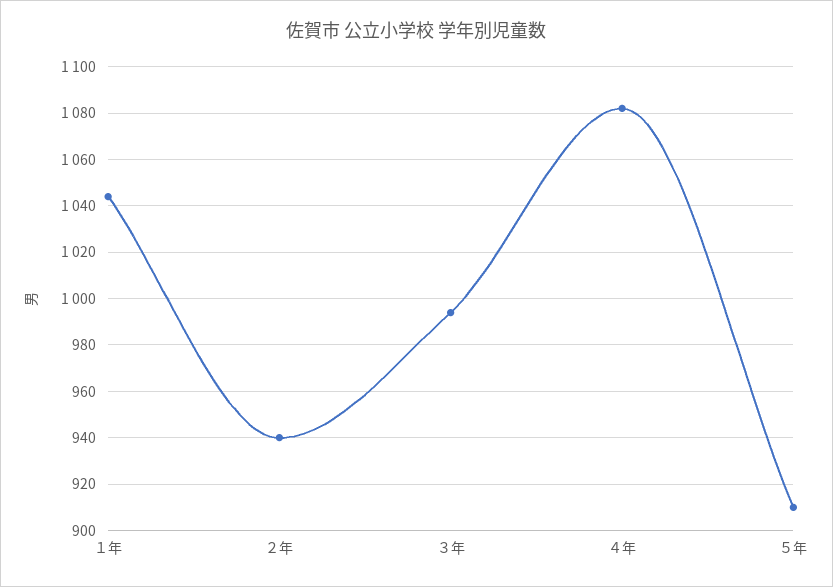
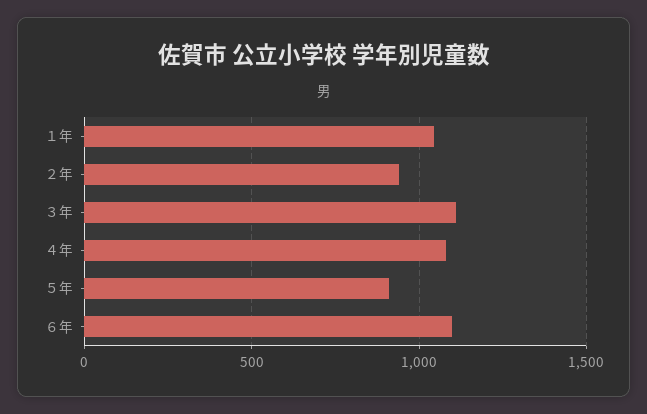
３年: 995 -> 1100
６年: none -> 1100

